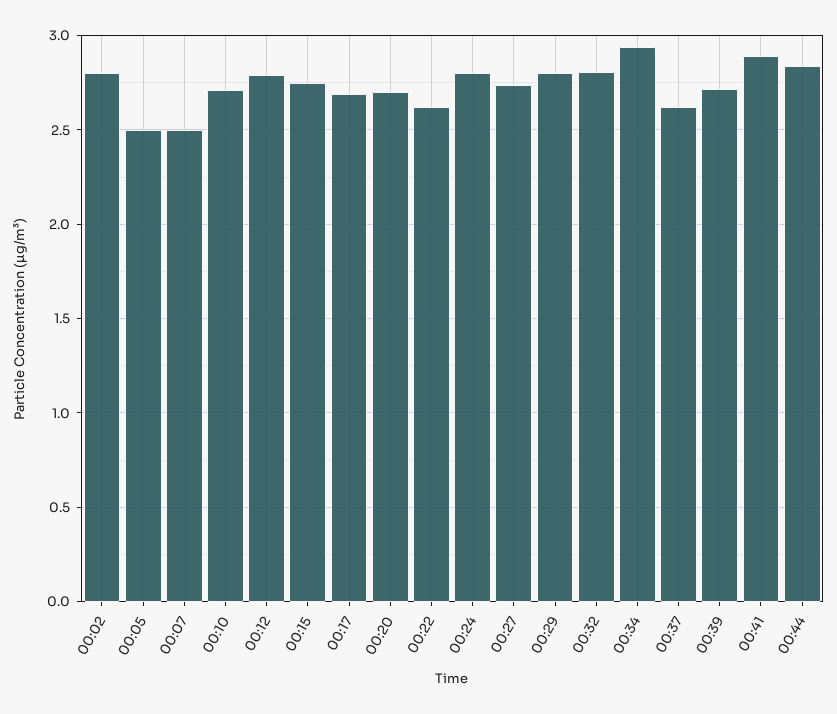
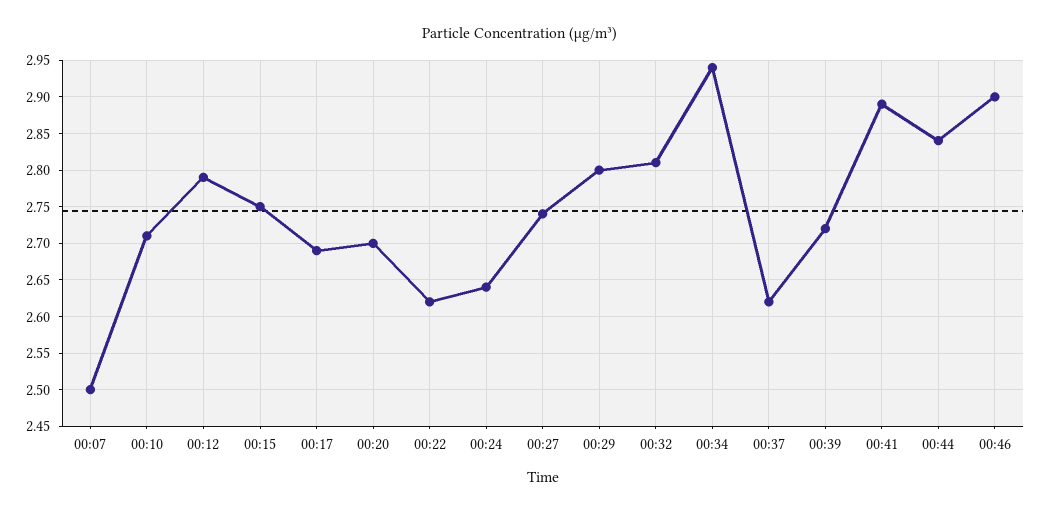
00:02: 2.8 -> none
00:05: 2.5 -> none
00:24: 2.8 -> 2.64
00:46: none -> 2.9

